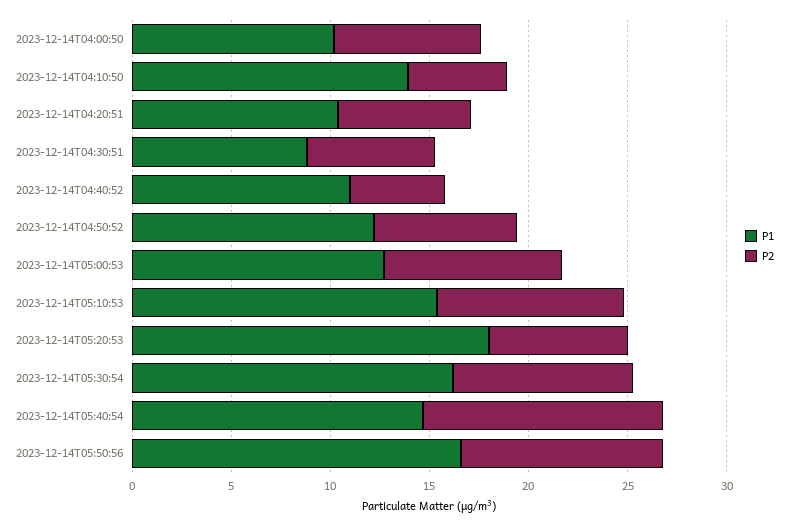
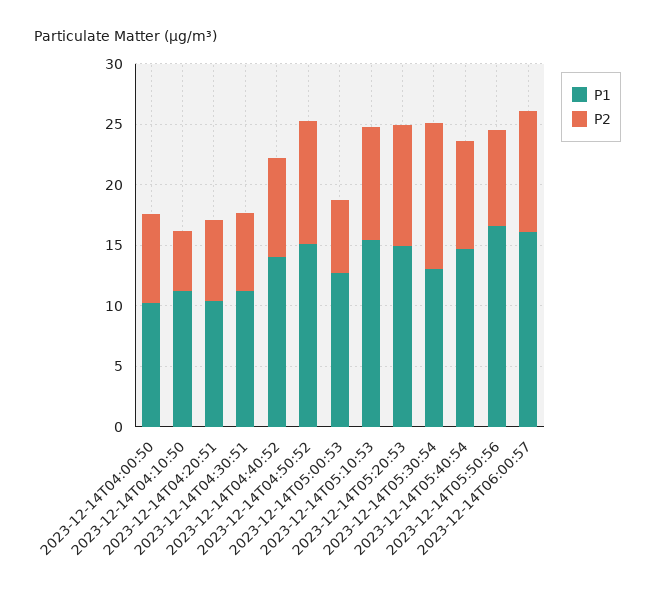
P1, 2023-12-14T04:10:50: 14 -> 11
P1, 2023-12-14T04:30:51: 9 -> 11
P1, 2023-12-14T04:40:52: 11 -> 14
P2, 2023-12-14T04:40:52: 5 -> 8
P1, 2023-12-14T04:50:52: 12 -> 15
P2, 2023-12-14T04:50:52: 7 -> 10
P2, 2023-12-14T05:00:53: 9 -> 6
P1, 2023-12-14T05:20:53: 18 -> 15
P2, 2023-12-14T05:20:53: 7 -> 10
P1, 2023-12-14T05:30:54: 16 -> 13
P2, 2023-12-14T05:30:54: 9 -> 12
P2, 2023-12-14T05:40:54: 12 -> 9
P2, 2023-12-14T05:50:56: 10 -> 8
P1, 2023-12-14T06:00:57: none -> 16
P2, 2023-12-14T06:00:57: none -> 10

